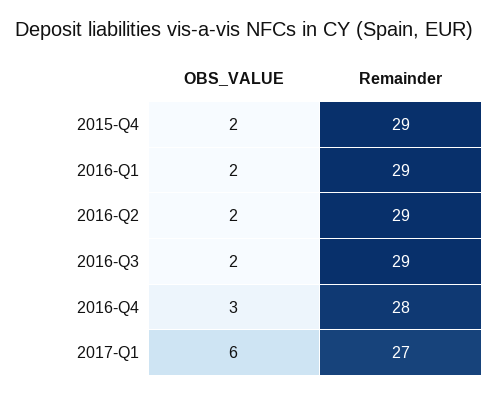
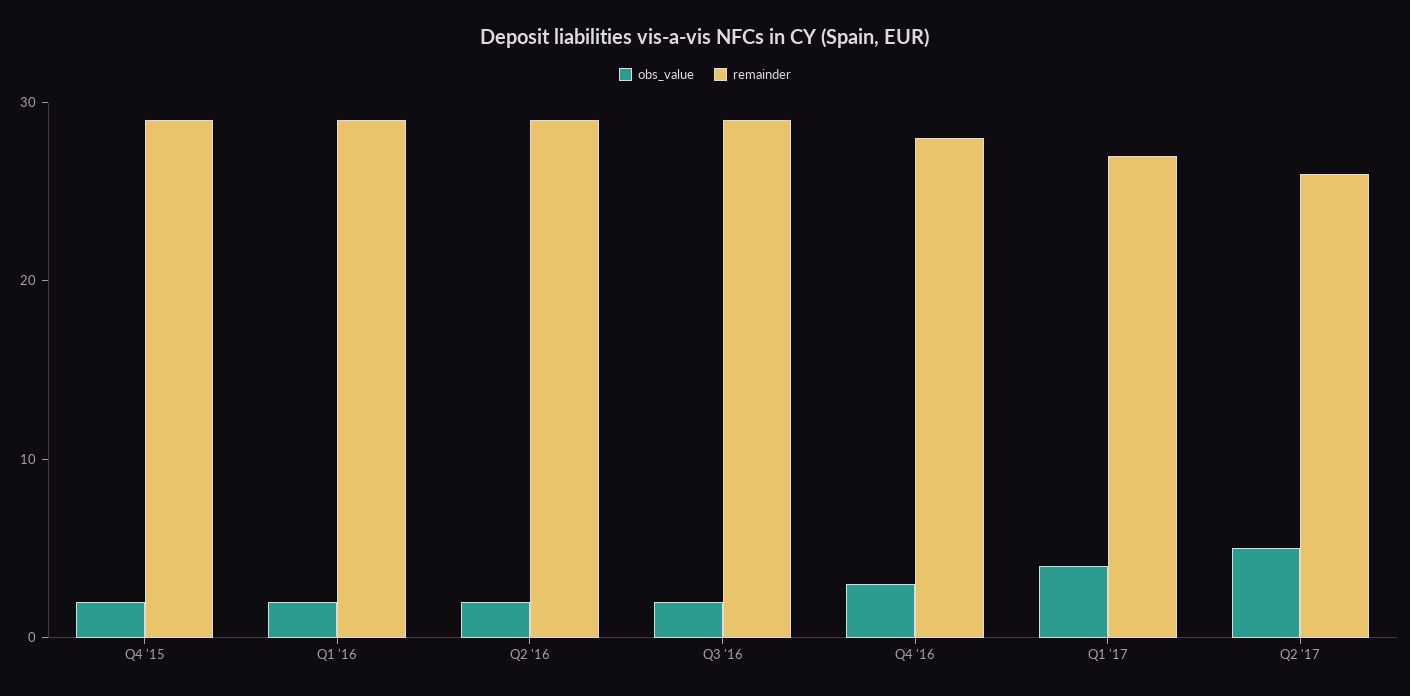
OBS_VALUE, 2017-Q1: 6 -> 4
OBS_VALUE, Q2 '17: none -> 5
Remainder, Q2 '17: none -> 26

